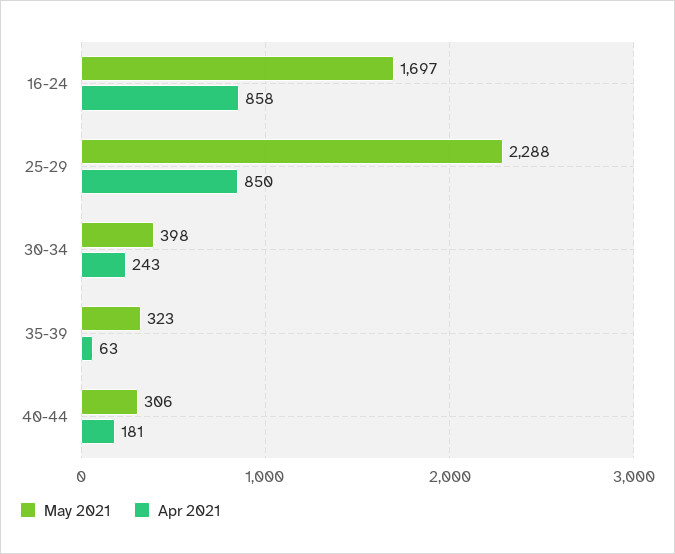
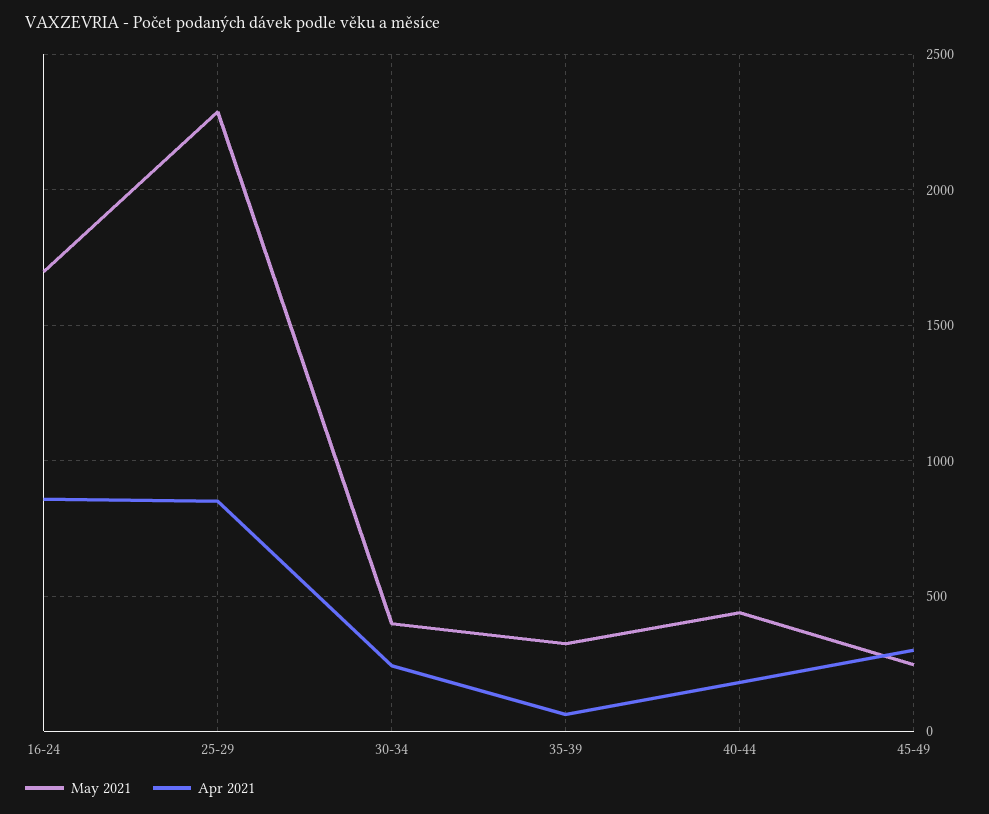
May 2021, 40-44: 306 -> 450
May 2021, 45-49: none -> 250
Apr 2021, 45-49: none -> 300

